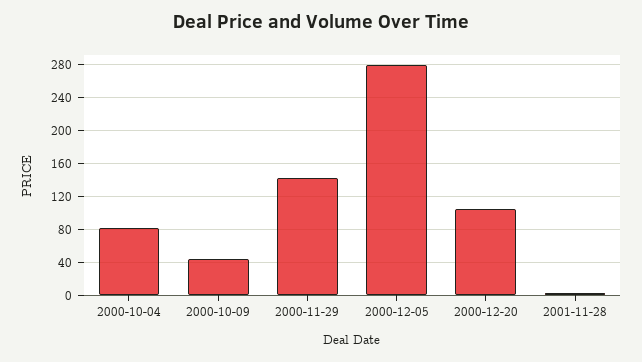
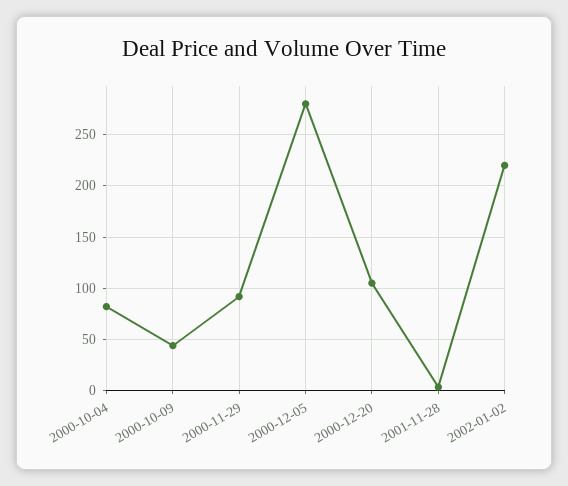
2000-11-29: 140 -> 90
2002-01-02: none -> 220

